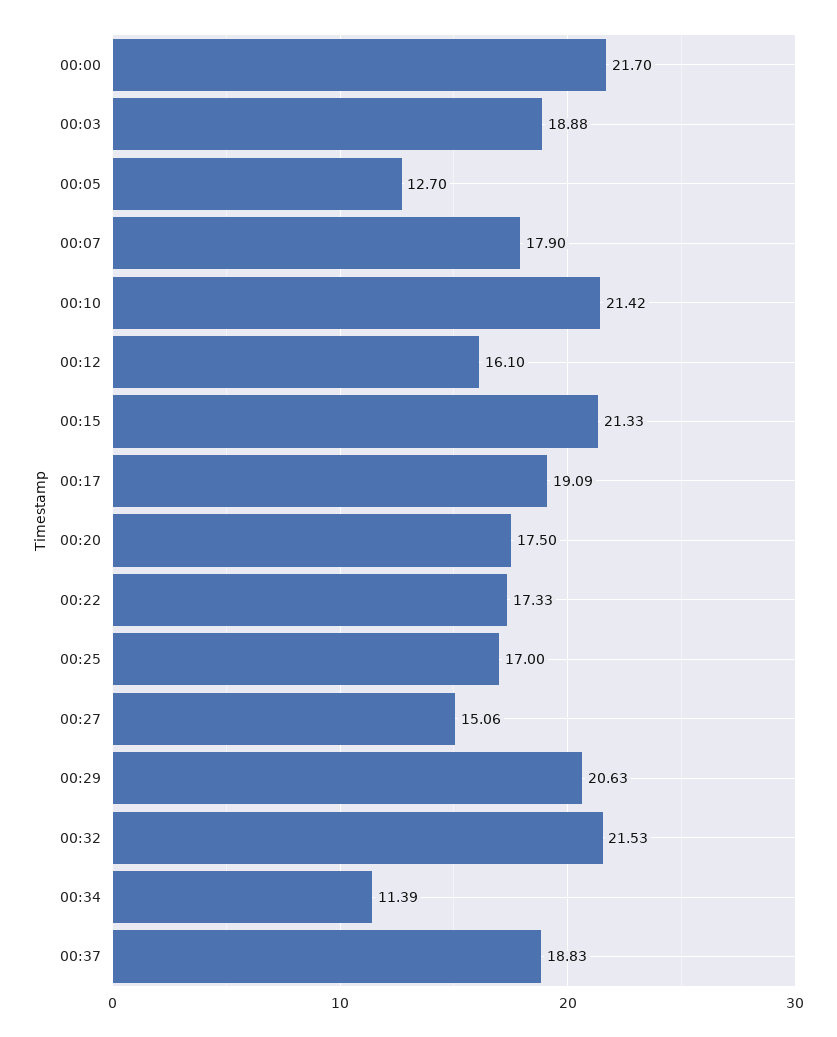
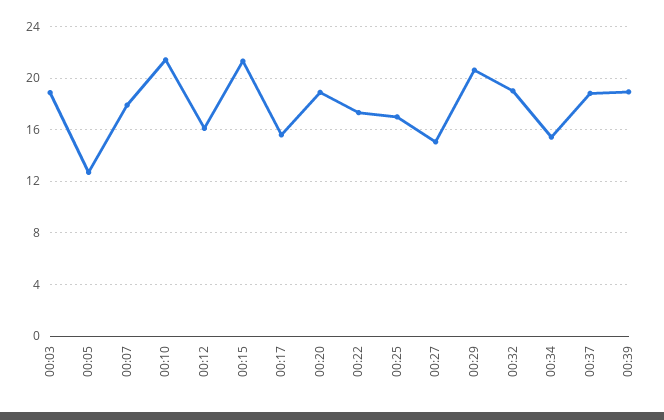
00:00: 21.7 -> none
00:17: 19.09 -> 15.5
00:20: 17.5 -> 19
00:32: 21.53 -> 19
00:34: 11.39 -> 15.5
00:39: none -> 19

